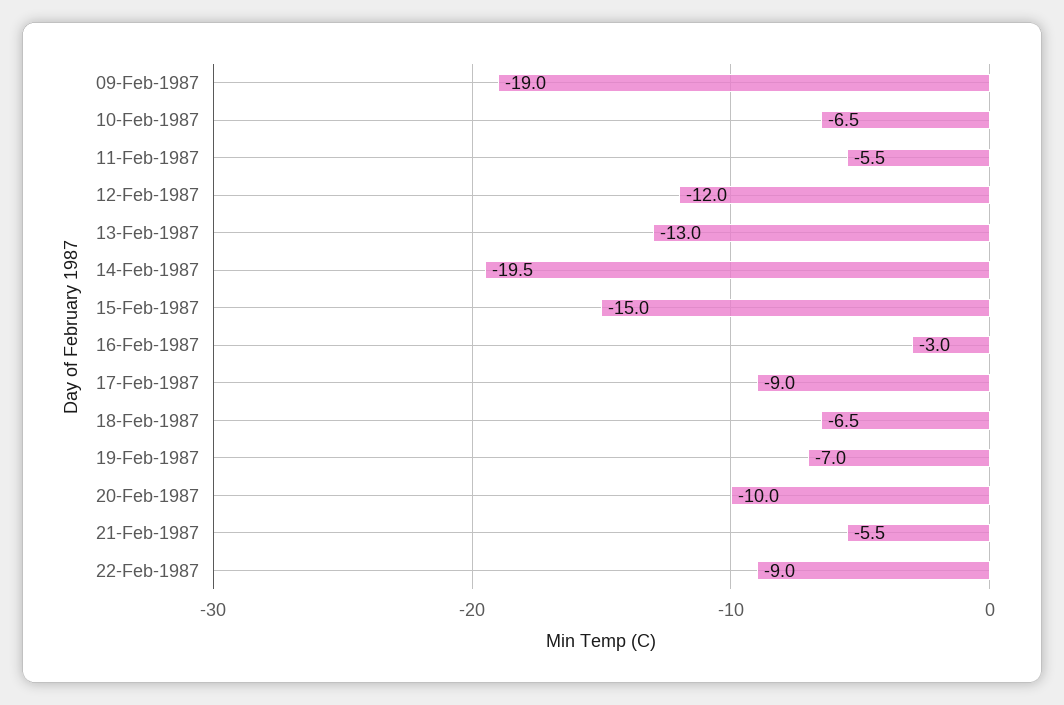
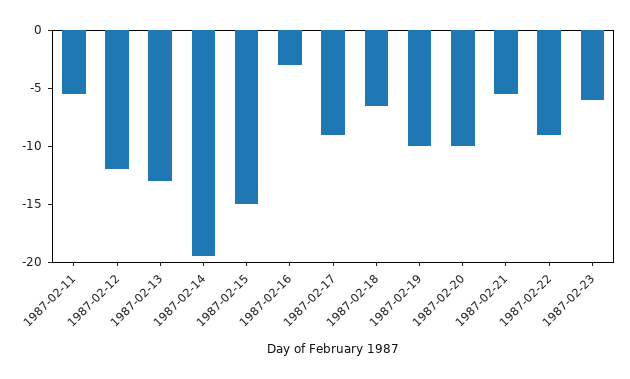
09-Feb-1987: -19 -> none
10-Feb-1987: -6.5 -> none
19-Feb-1987: -7 -> -10
1987-02-23: none -> -6

